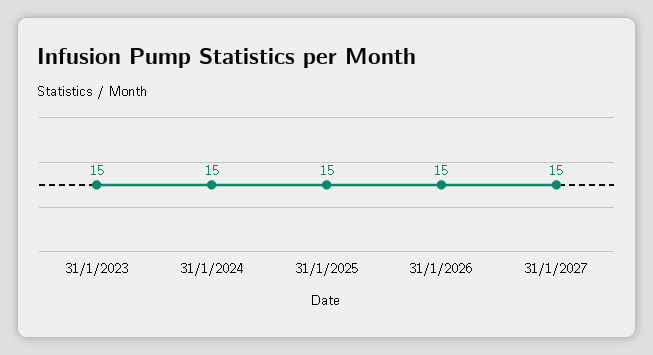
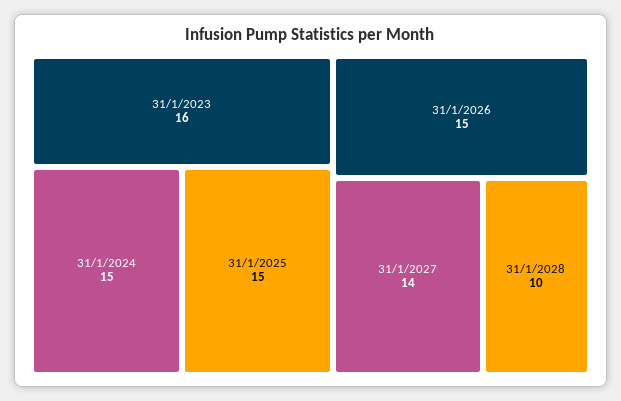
31/1/2023: 15 -> 16
31/1/2027: 15 -> 14
31/1/2028: none -> 10

